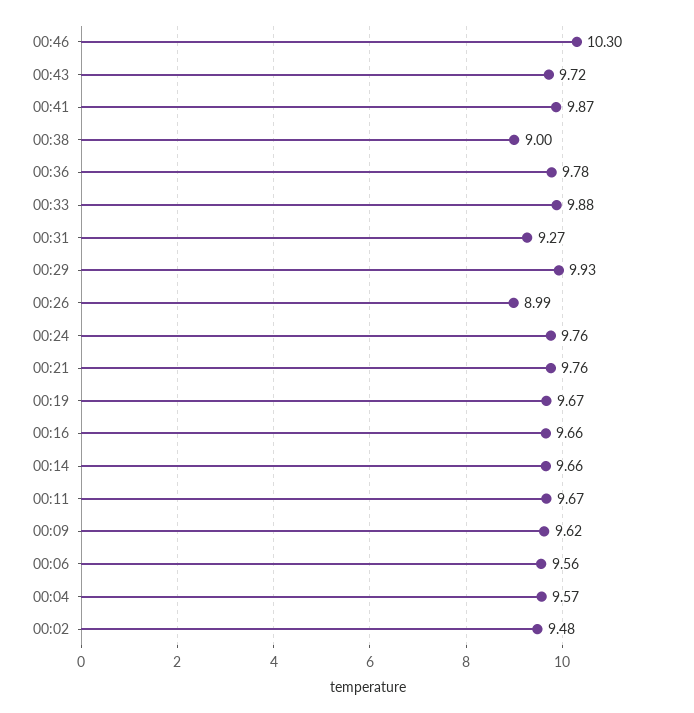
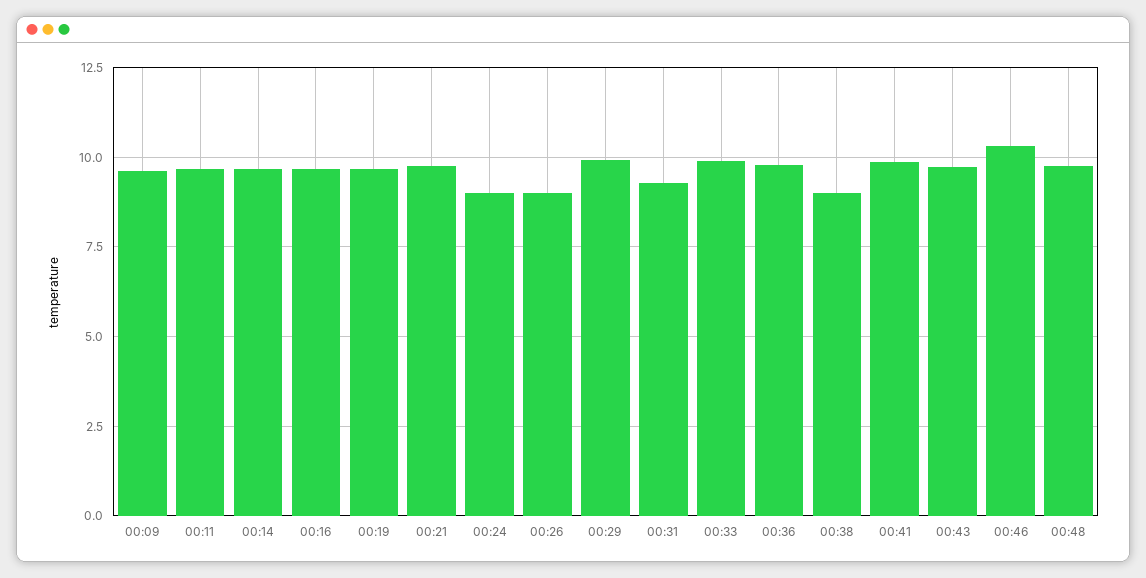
00:24: 9.76 -> 9
00:06: 9.56 -> none
00:04: 9.57 -> none
00:02: 9.48 -> none
00:48: none -> 9.75

